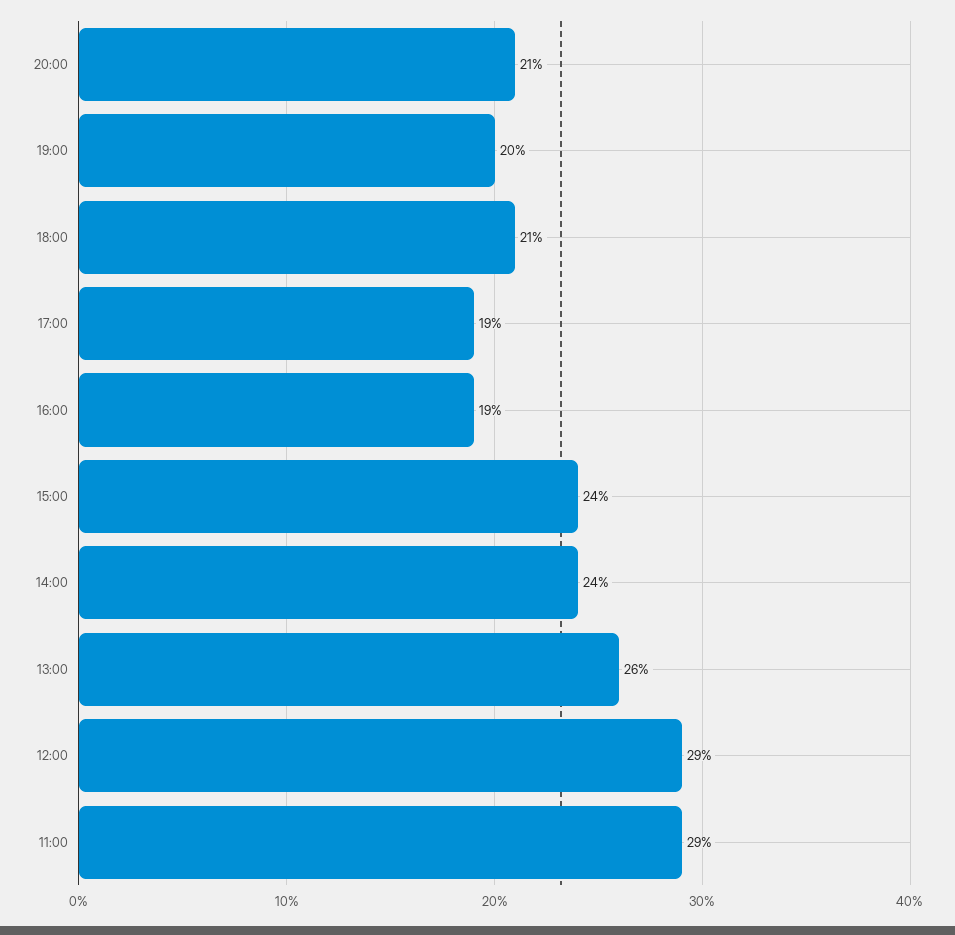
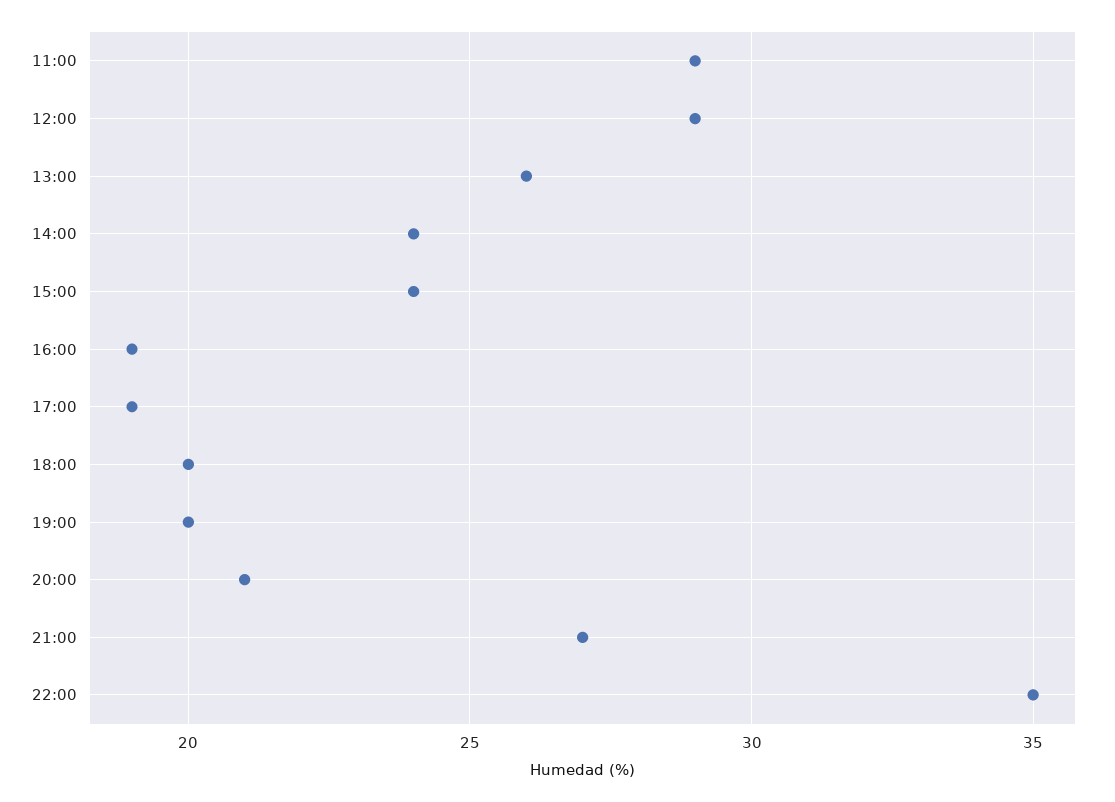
18:00: 21 -> 20
21:00: none -> 27
22:00: none -> 35

